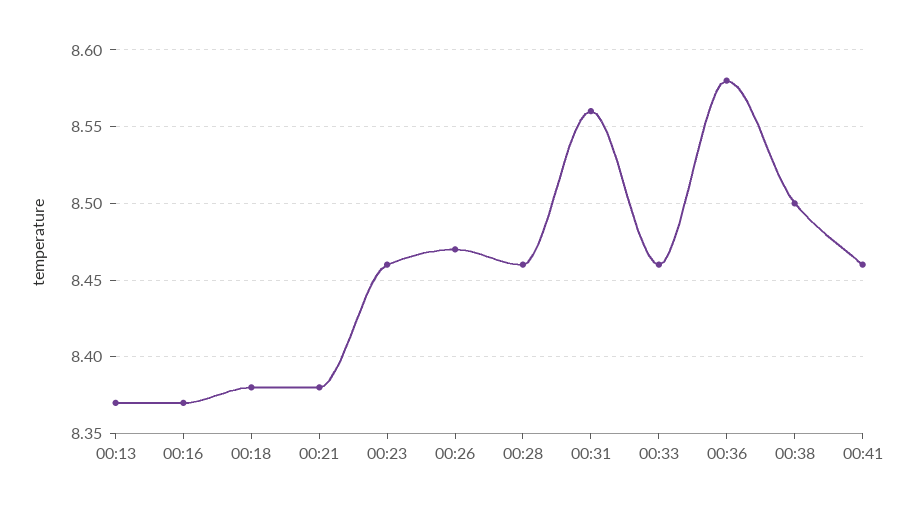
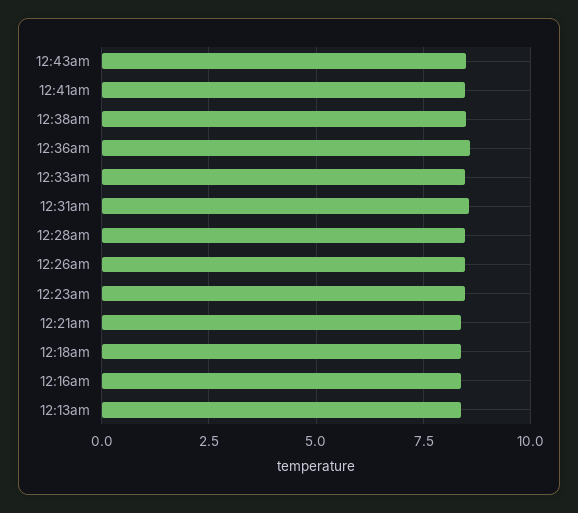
12:43am: none -> 8.5

